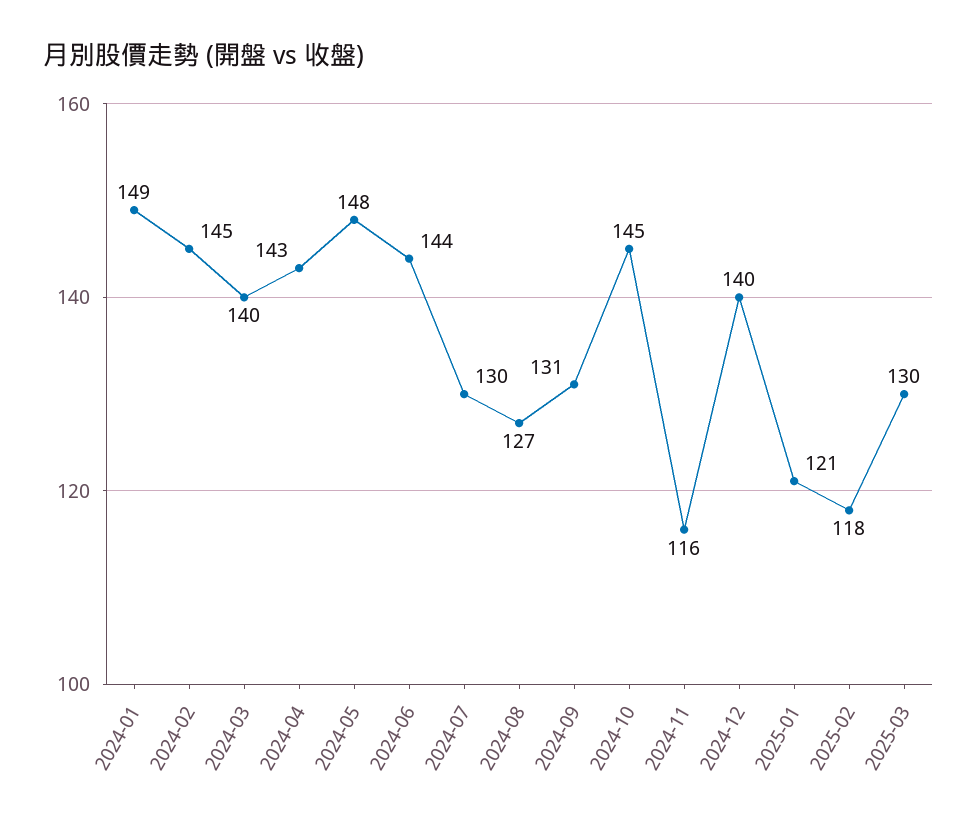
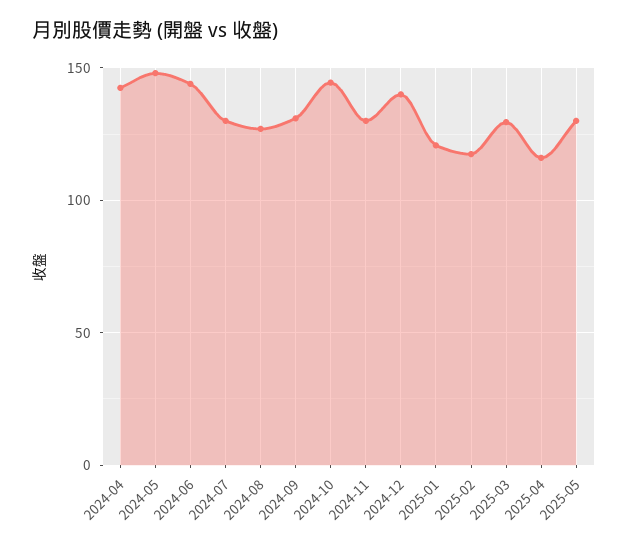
2024-01: 149 -> none
2024-02: 145 -> none
2024-03: 140 -> none
2024-11: 116 -> 130
2025-04: none -> 115
2025-05: none -> 130

